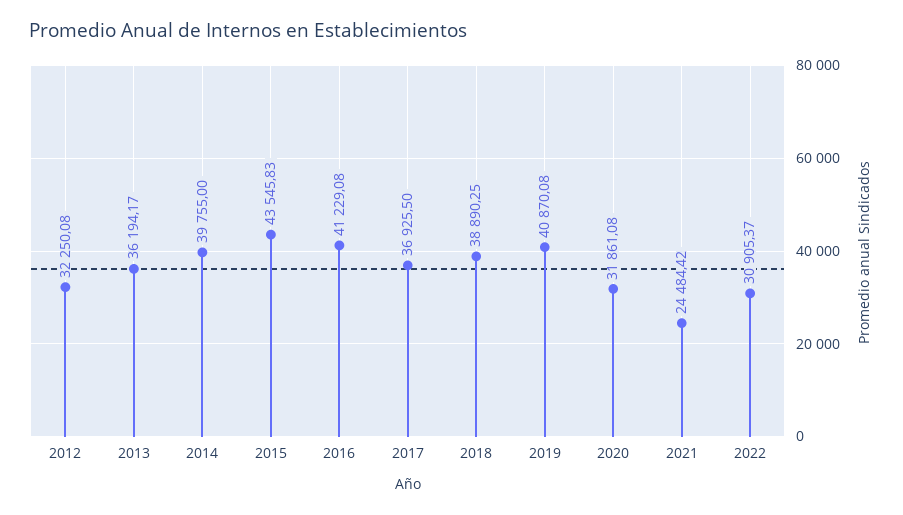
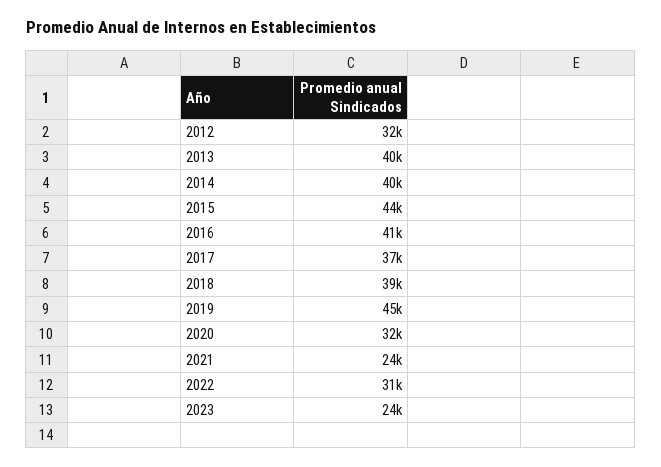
2013: 36194.17 -> 40000
2019: 40870.08 -> 45000
2023: none -> 24000

